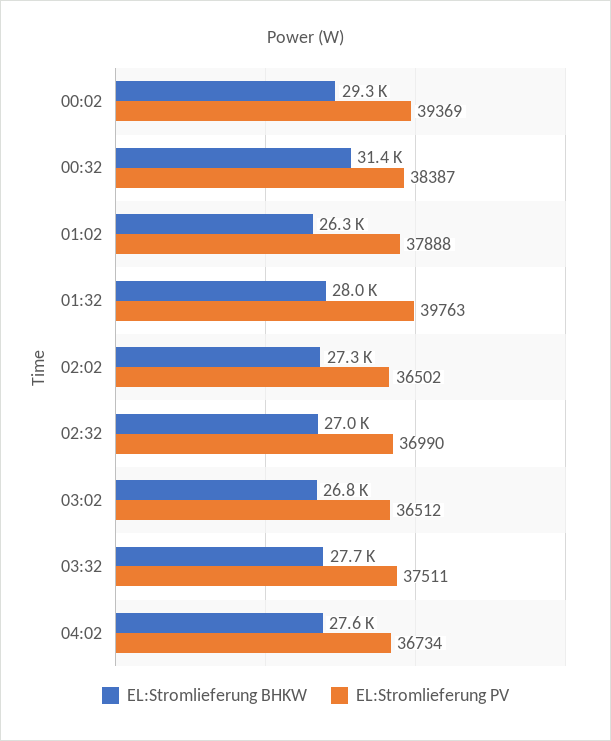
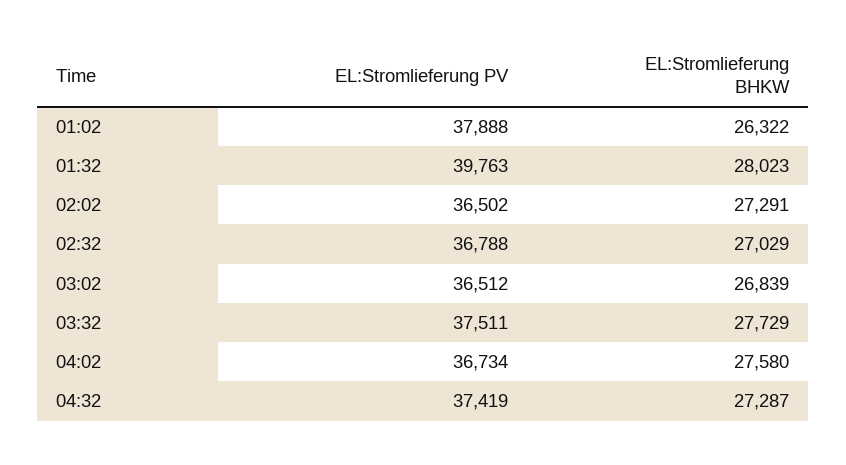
EL:Stromlieferung BHKW, 00:02: 29300 -> none
EL:Stromlieferung PV, 00:02: 39369 -> none
EL:Stromlieferung BHKW, 00:32: 31400 -> none
EL:Stromlieferung PV, 00:32: 38387 -> none
EL:Stromlieferung PV, 02:32: 36990 -> 36788
EL:Stromlieferung PV, 04:32: none -> 37419
EL:Stromlieferung BHKW, 04:32: none -> 27287

